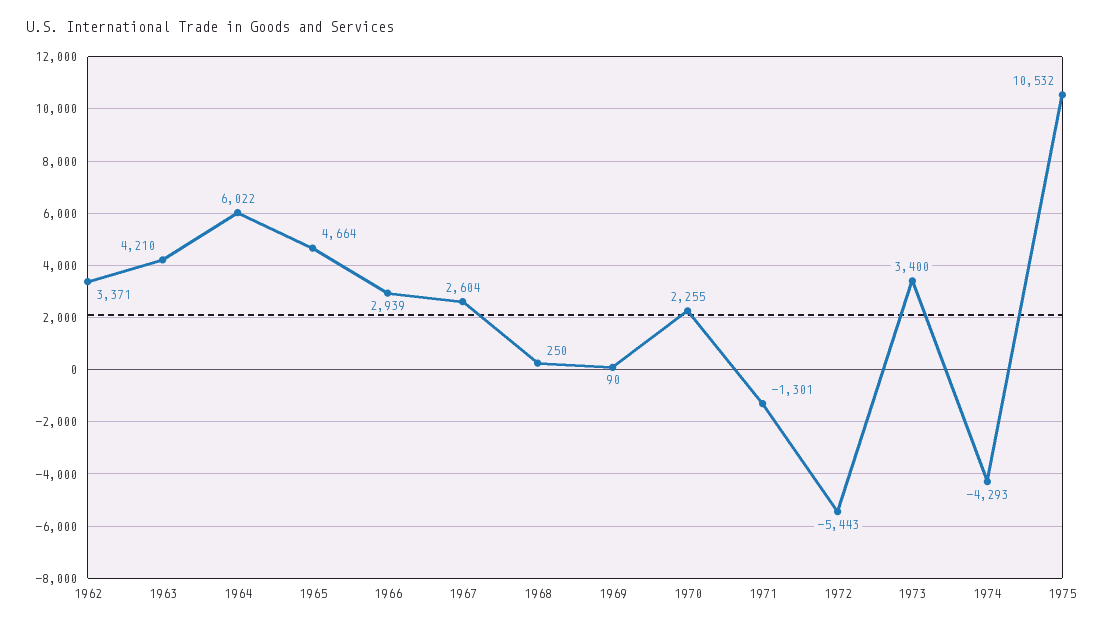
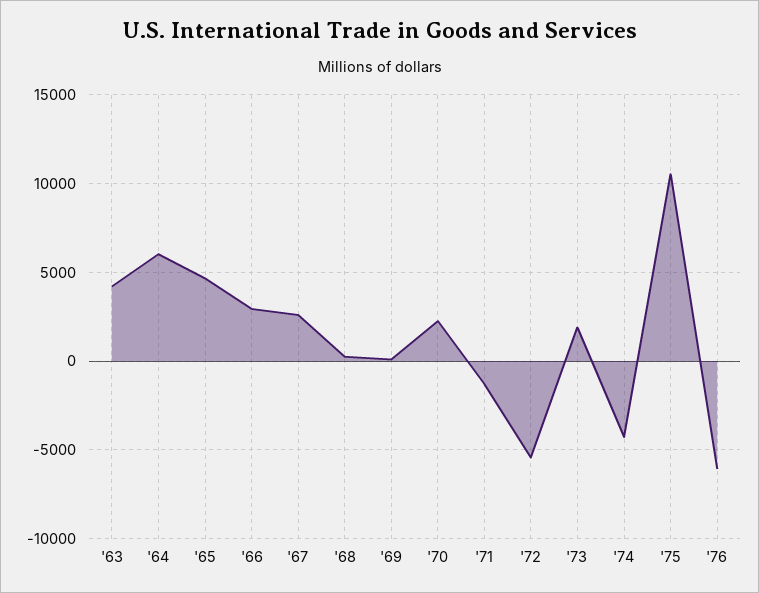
1962: 3371 -> none
1973: 3400 -> 2000
'76: none -> -6000

